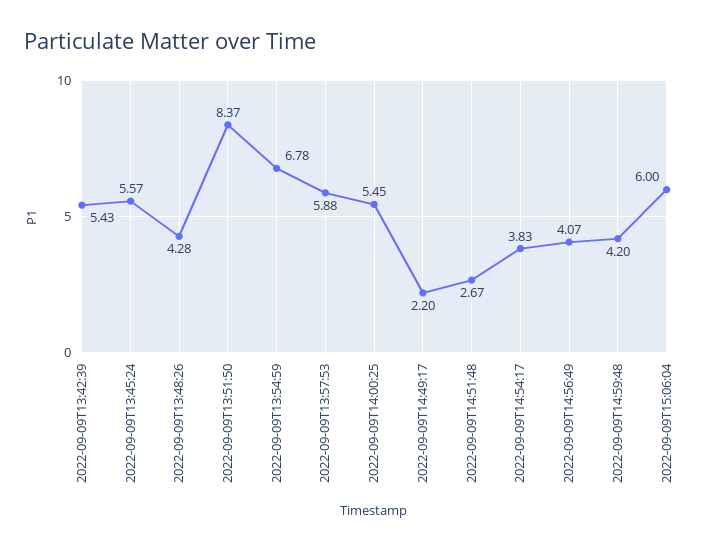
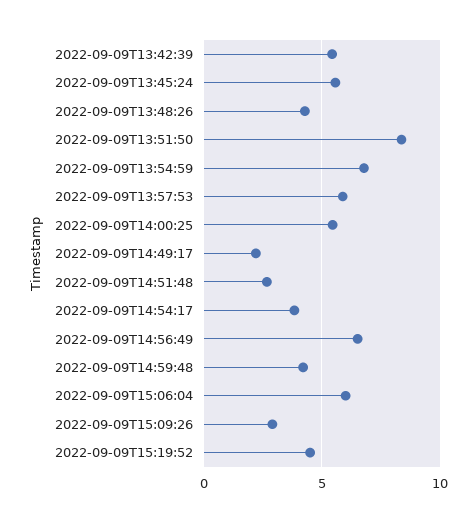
2022-09-09T14:56:49: 4.07 -> 6.5
2022-09-09T15:09:26: none -> 3
2022-09-09T15:19:52: none -> 4.5

